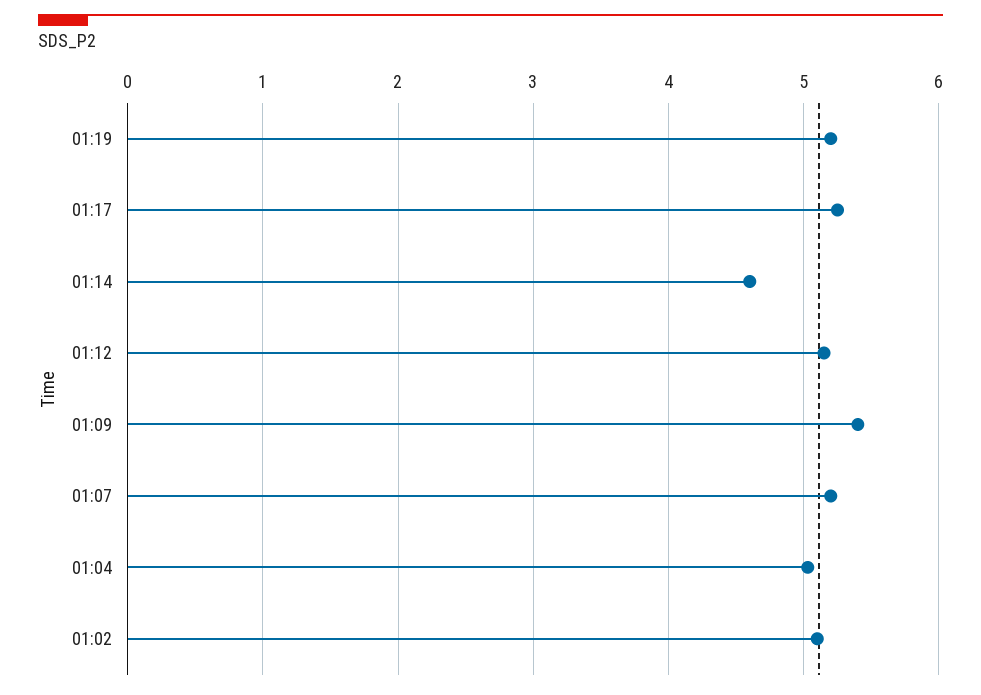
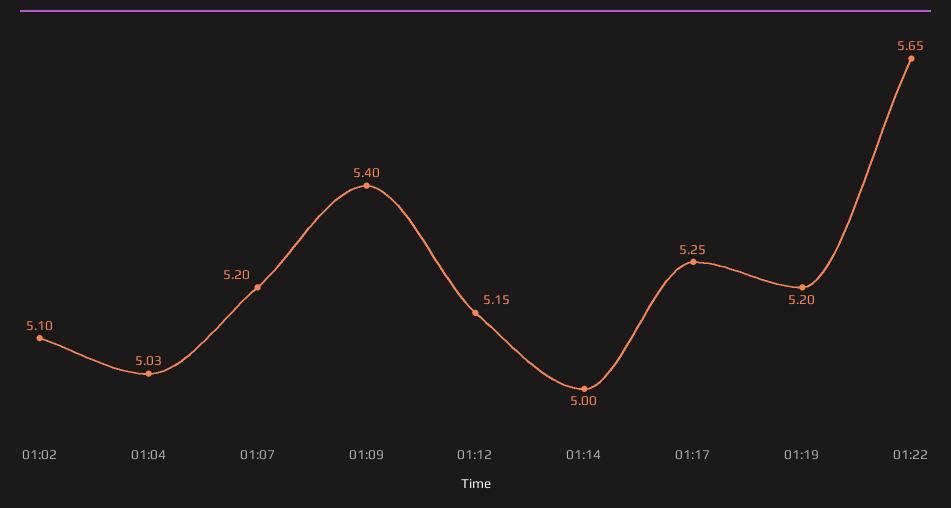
01:14: 4.6 -> 5
01:22: none -> 5.65

